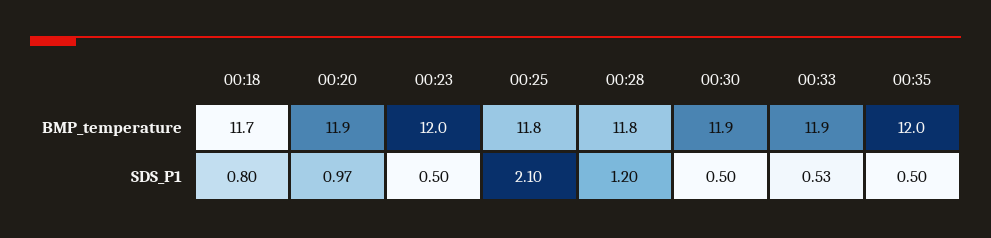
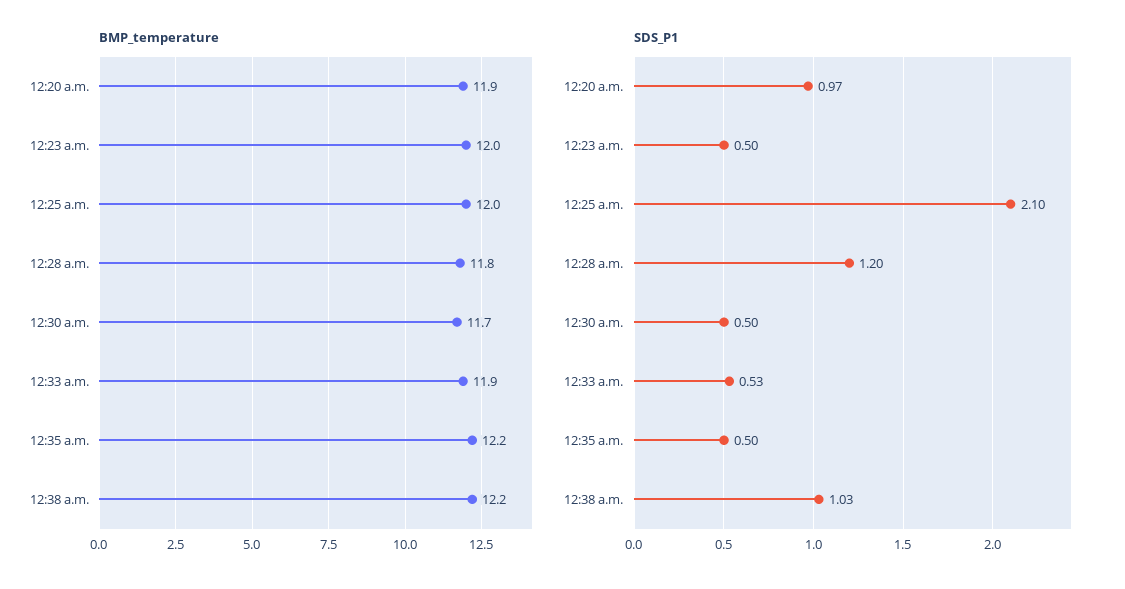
BMP_temperature, 00:18: 11.7 -> none
BMP_temperature, 00:25: 11.8 -> 12
BMP_temperature, 00:30: 11.9 -> 11.7
BMP_temperature, 00:35: 12 -> 12.2
SDS_P1, 00:18: 0.8 -> none
BMP_temperature, 12:38 a.m.: none -> 12.2
SDS_P1, 12:38 a.m.: none -> 1.03

